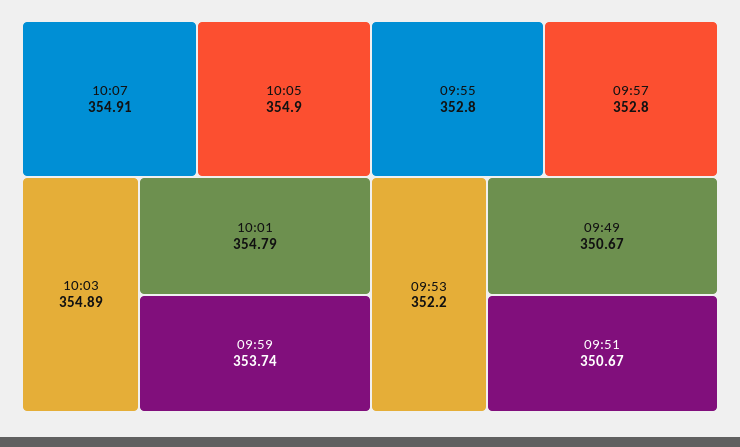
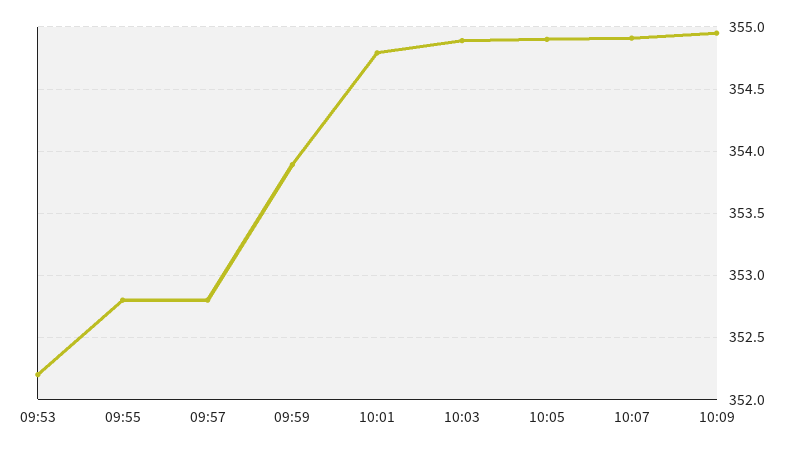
09:59: 353.74 -> 353.9
09:49: 350.67 -> none
09:51: 350.67 -> none
10:09: none -> 354.95

